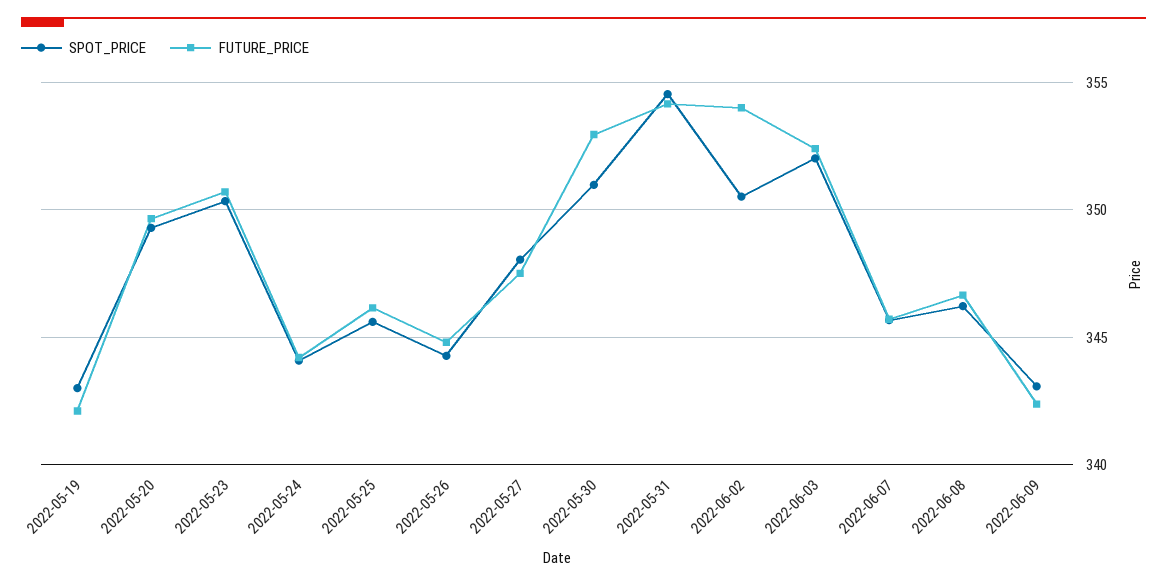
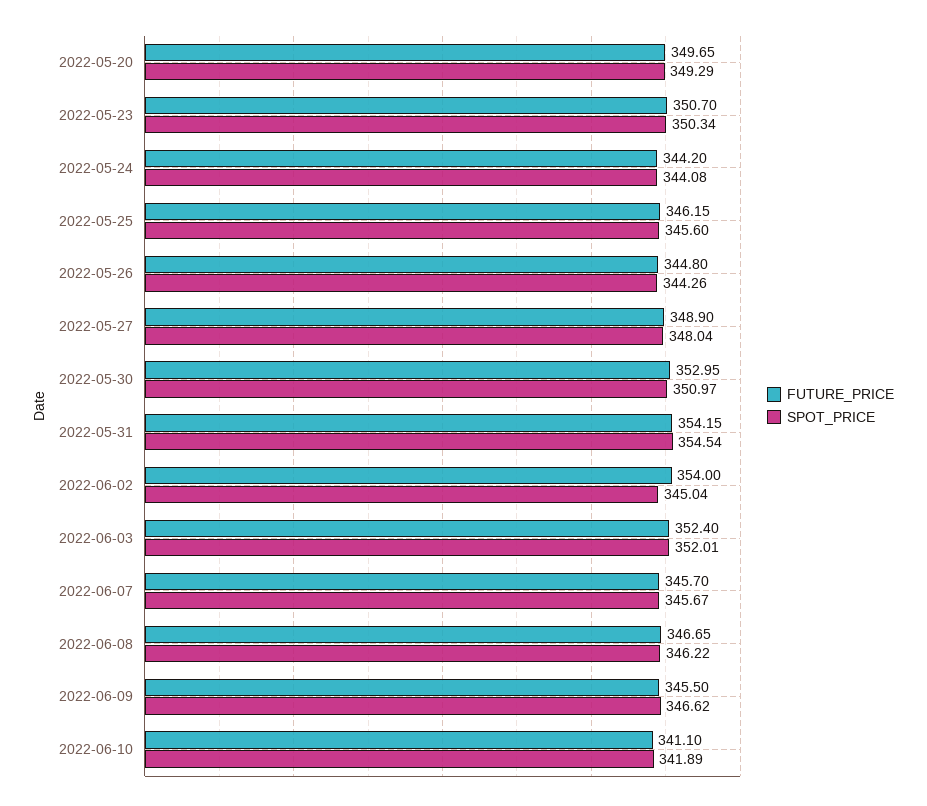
SPOT_PRICE, 2022-05-19: 343 -> none
FUTURE_PRICE, 2022-05-19: 342 -> none
FUTURE_PRICE, 2022-05-27: 347.5 -> 348.9
SPOT_PRICE, 2022-06-02: 350.5 -> 345.04
SPOT_PRICE, 2022-06-09: 343 -> 346.62
FUTURE_PRICE, 2022-06-09: 342.5 -> 345.5
FUTURE_PRICE, 2022-06-10: none -> 341.1
SPOT_PRICE, 2022-06-10: none -> 341.89

